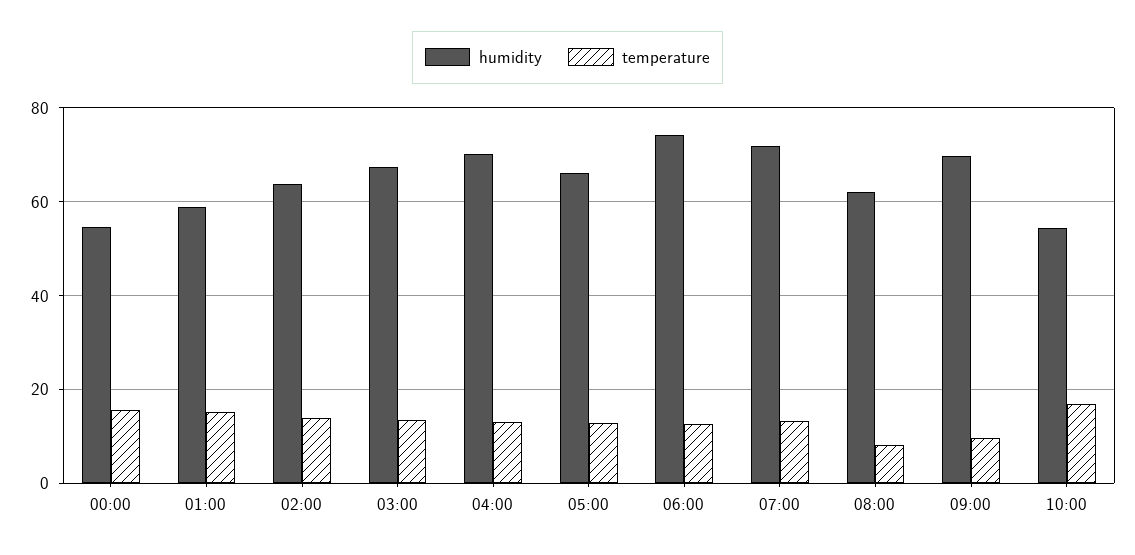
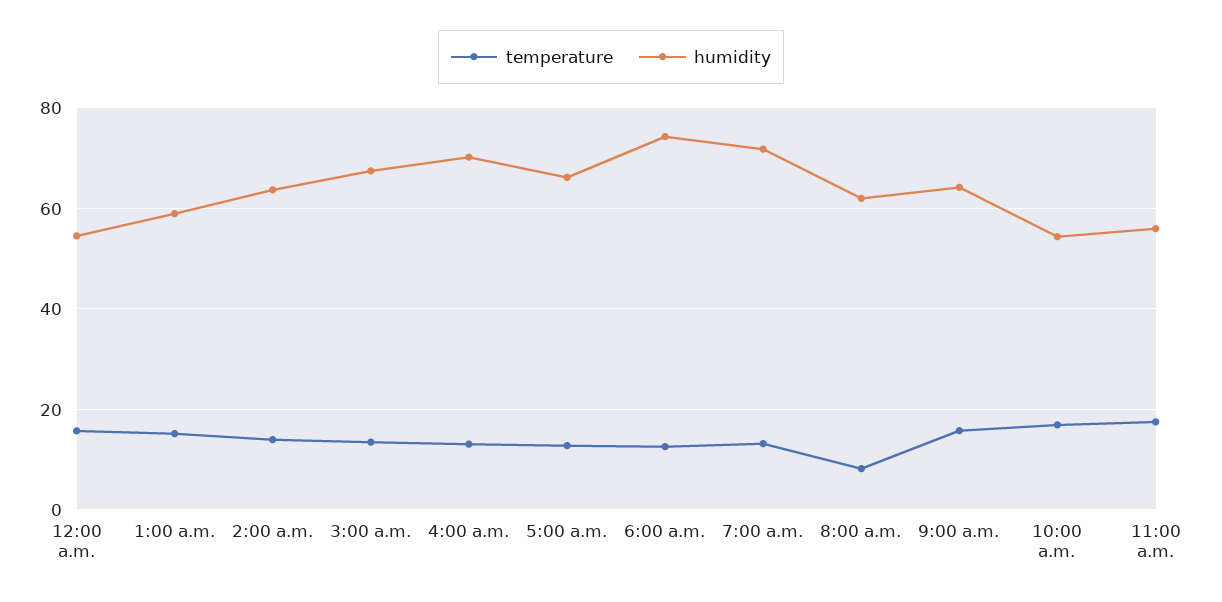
humidity, 09:00: 70 -> 64
temperature, 09:00: 10 -> 16
temperature, 11:00 a.m.: none -> 18
humidity, 11:00 a.m.: none -> 56

